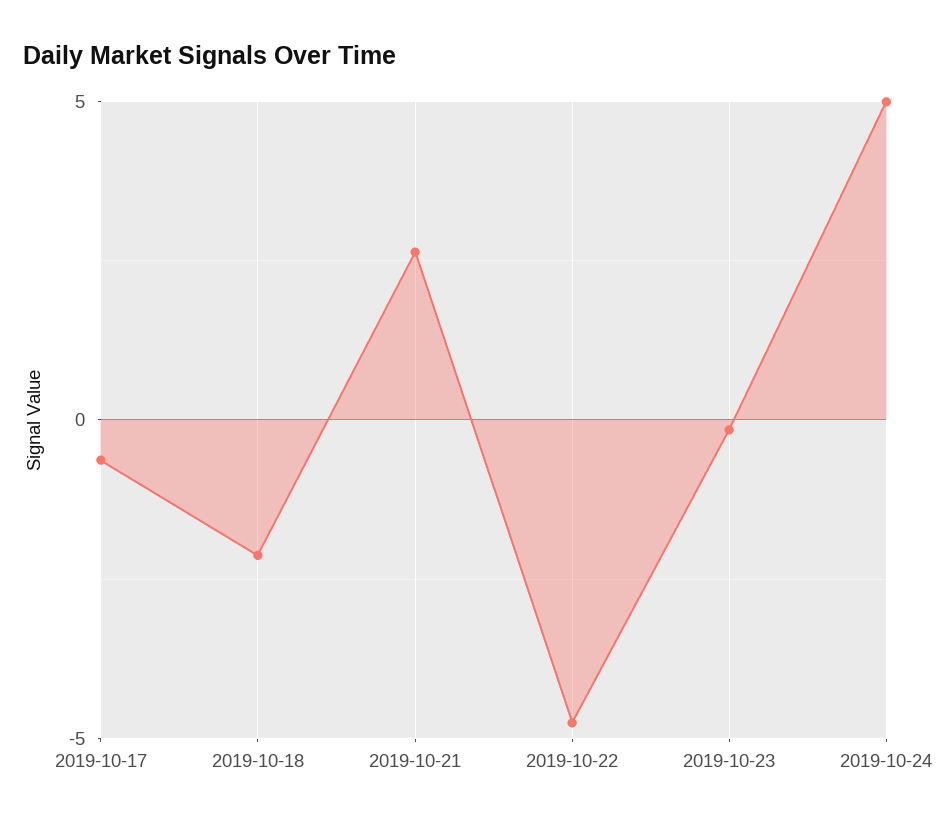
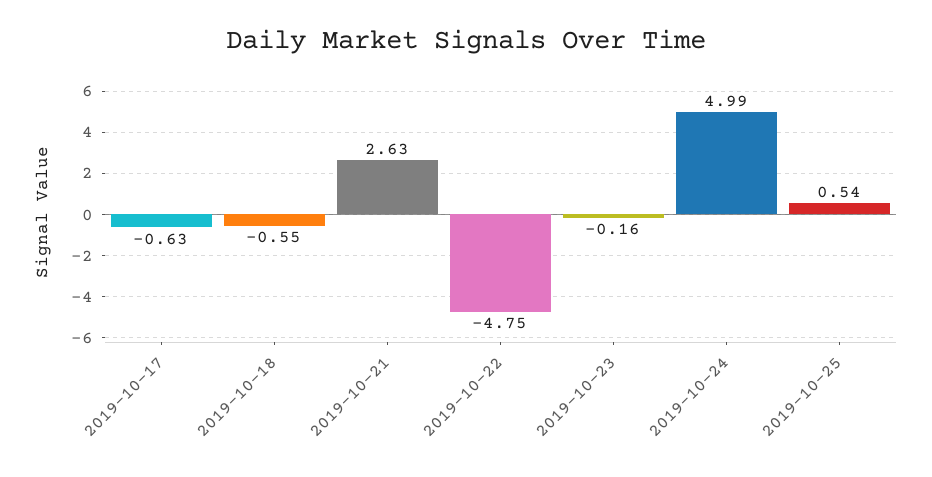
2019-10-18: -2 -> -0.55
2019-10-25: none -> 0.54

